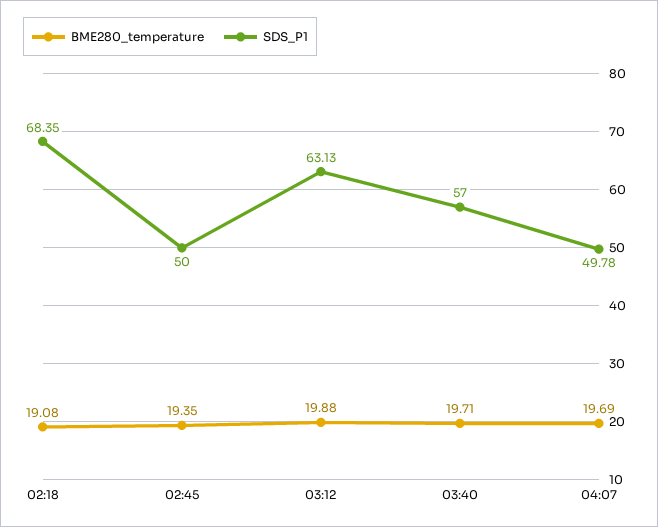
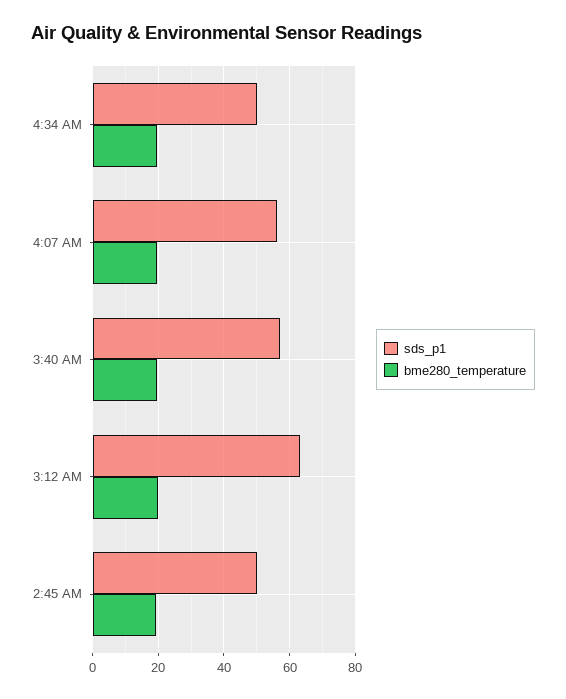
BME280_temperature, 02:18: 19.08 -> none
SDS_P1, 02:18: 68.35 -> none
SDS_P1, 04:07: 49.78 -> 56
SDS_P1, 4:34 AM: none -> 50
BME280_temperature, 4:34 AM: none -> 20

